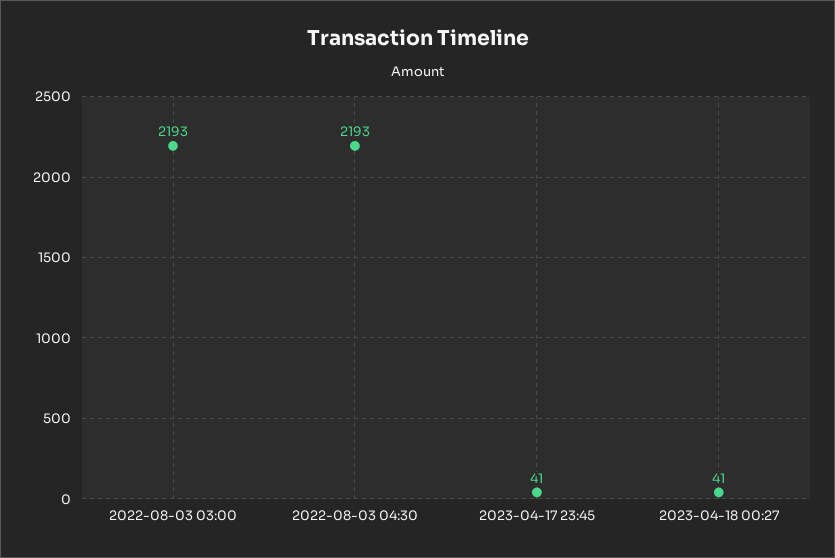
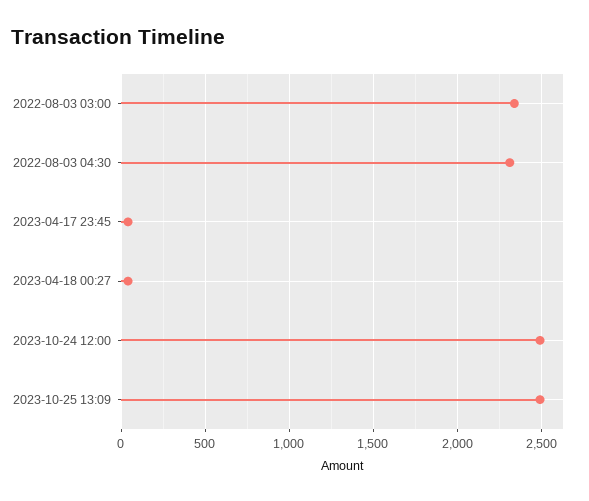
2022-08-03 03:00: 2193 -> 2350
2022-08-03 04:30: 2193 -> 2300
2023-10-24 12:00: none -> 2500
2023-10-25 13:09: none -> 2500

